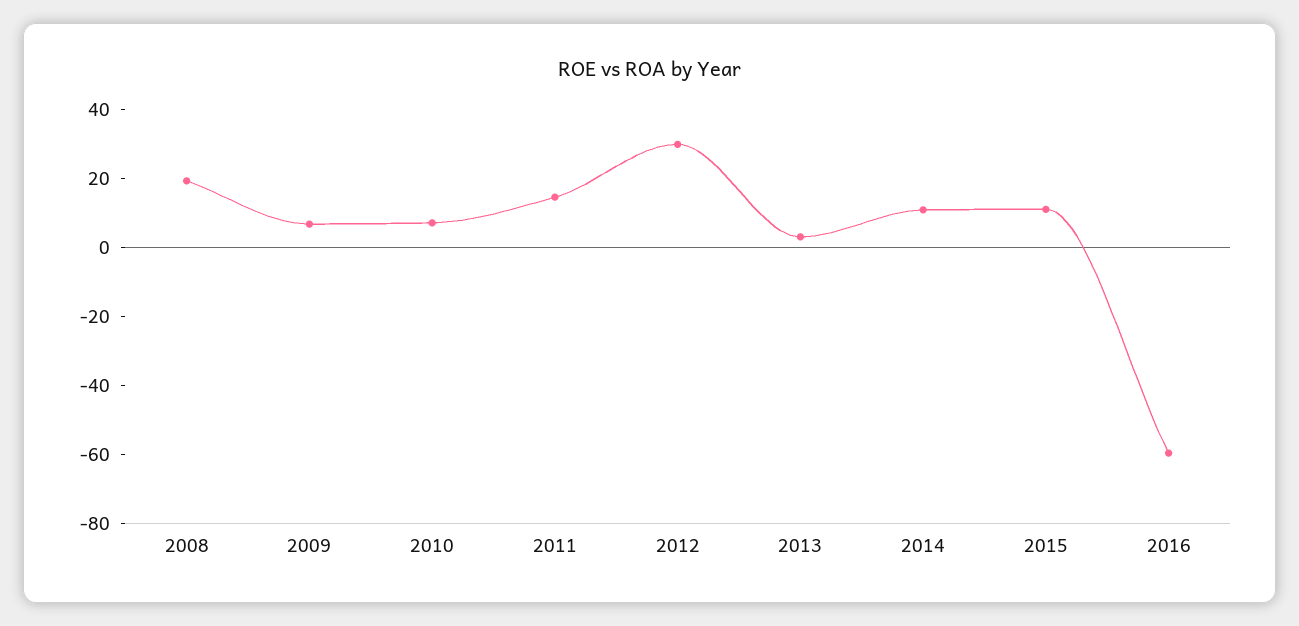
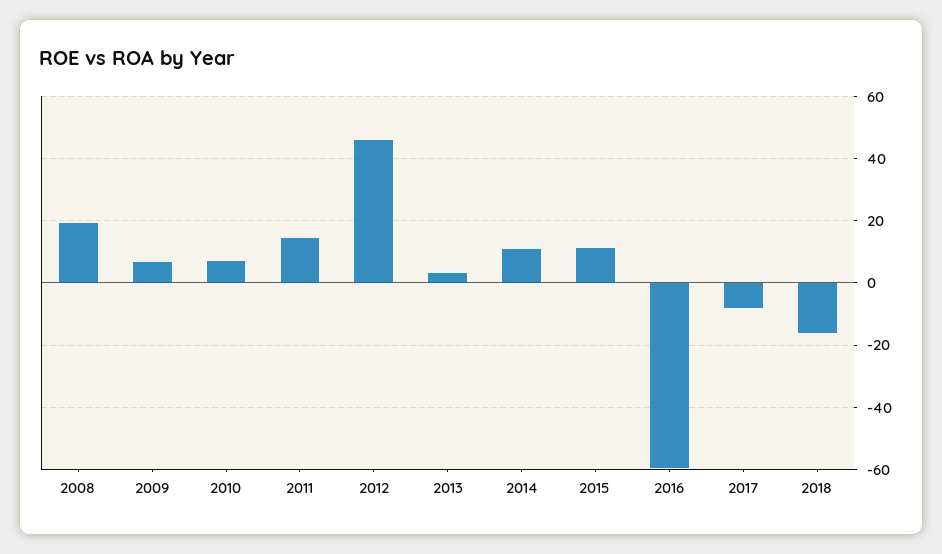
2012: 30 -> 46
2017: none -> -8
2018: none -> -16

